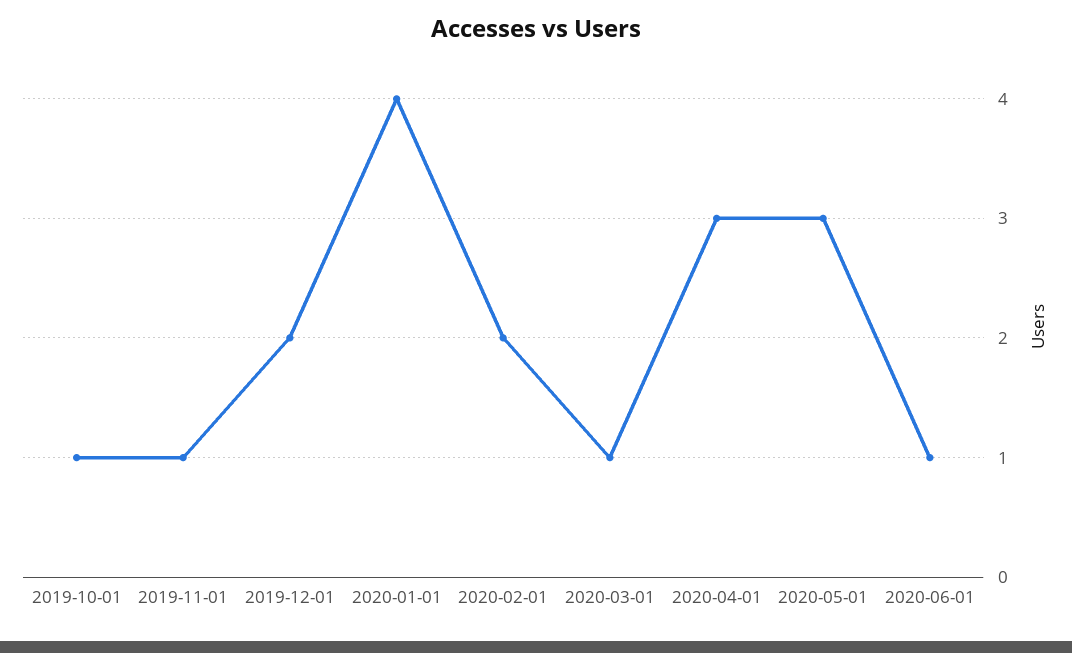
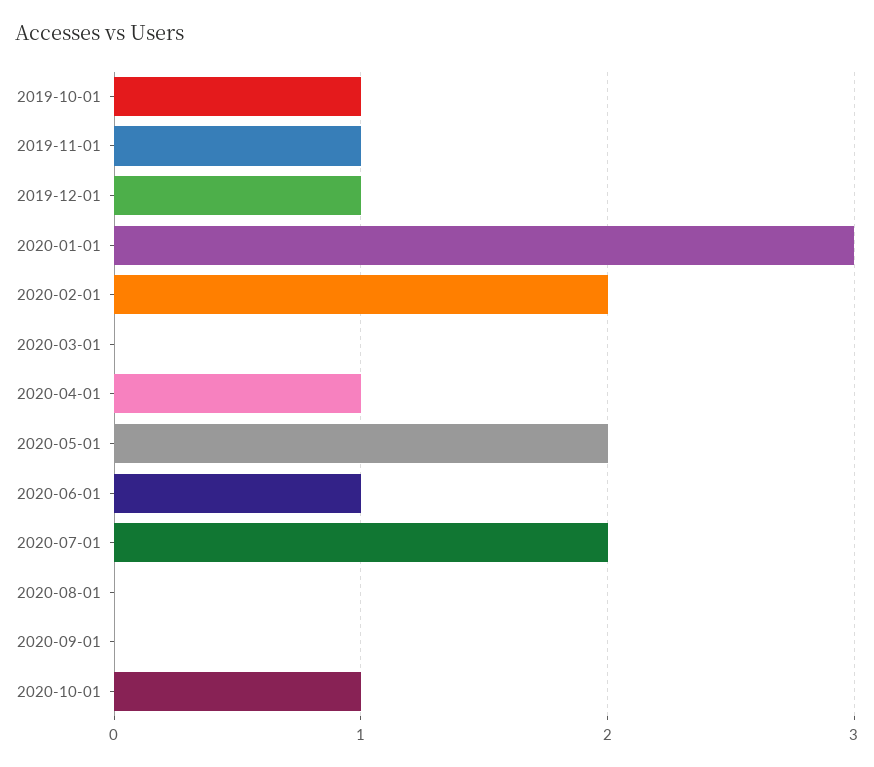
2019-12-01: 2 -> 1
2020-01-01: 4 -> 3
2020-03-01: 1 -> 0
2020-04-01: 3 -> 1
2020-05-01: 3 -> 2
2020-07-01: none -> 2
2020-08-01: none -> 0
2020-09-01: none -> 0
2020-10-01: none -> 1

